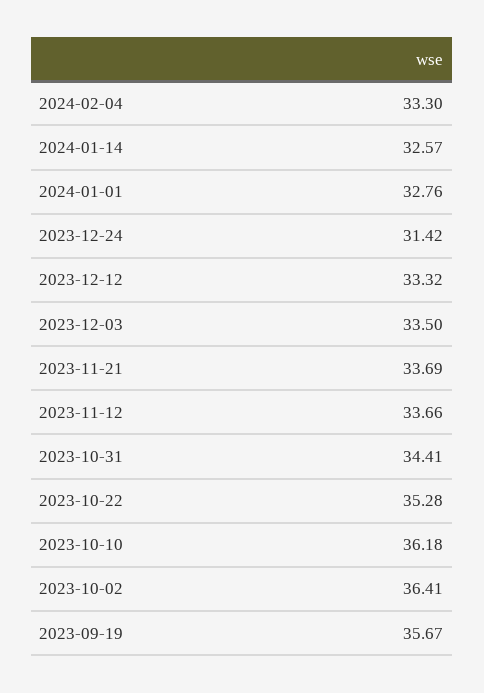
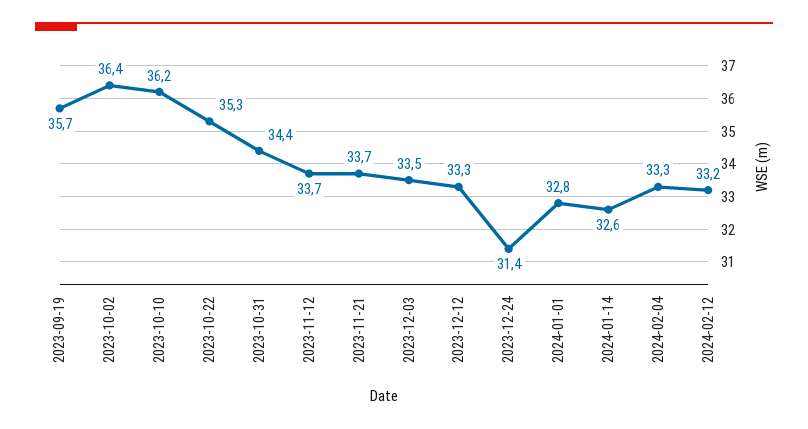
2024-02-12: none -> 33.2

